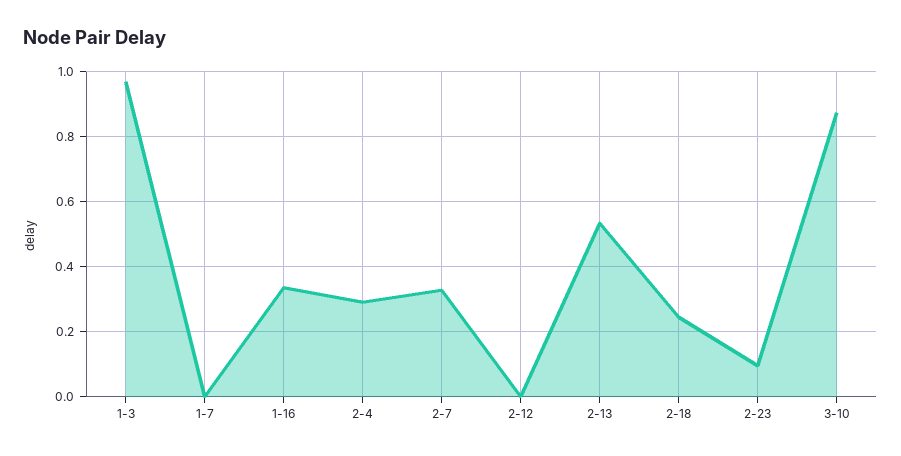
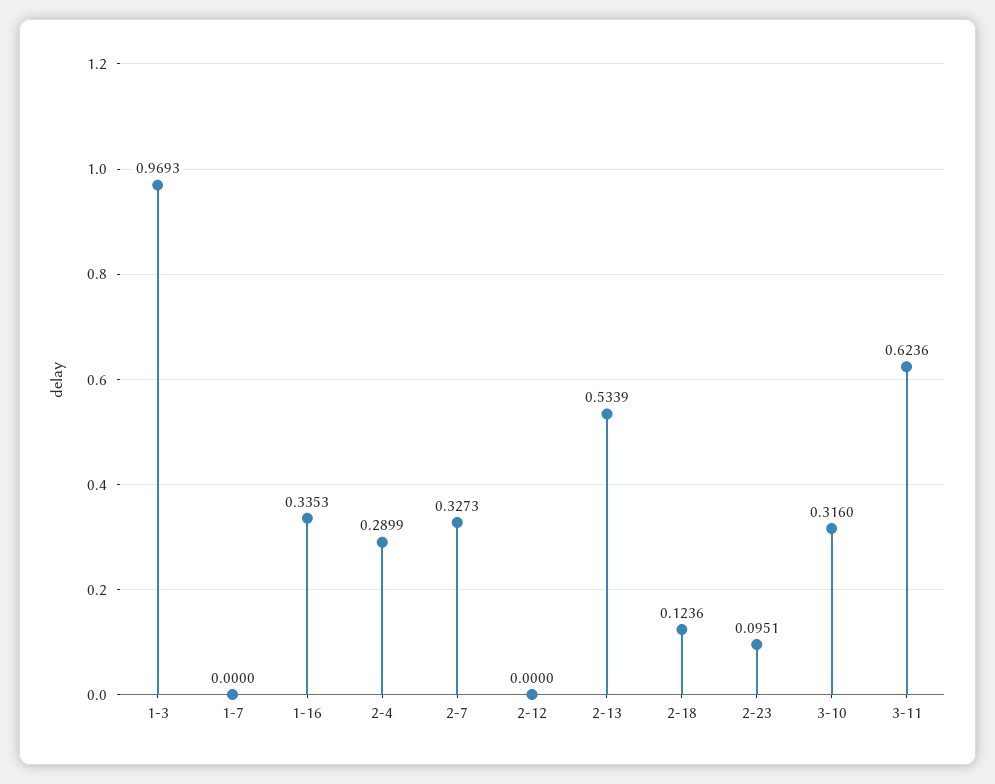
2-18: 0.24 -> 0.1236
3-10: 0.88 -> 0.316
3-11: none -> 0.6236

